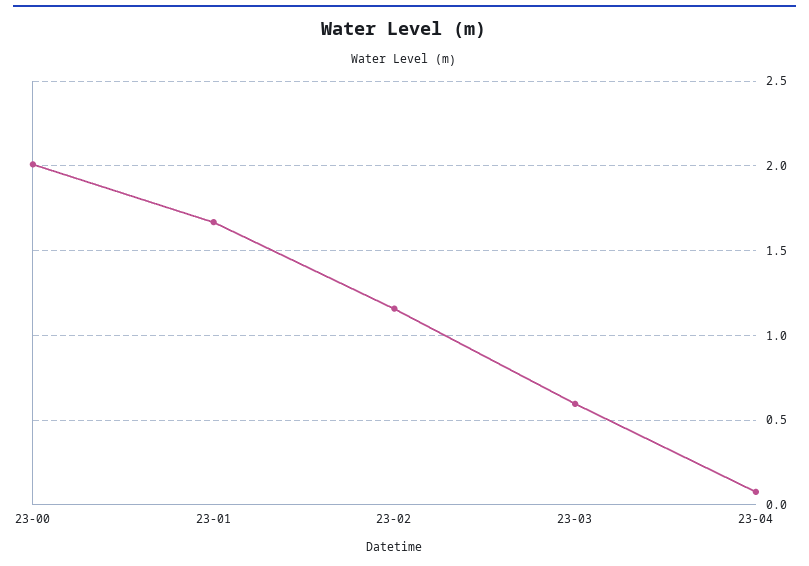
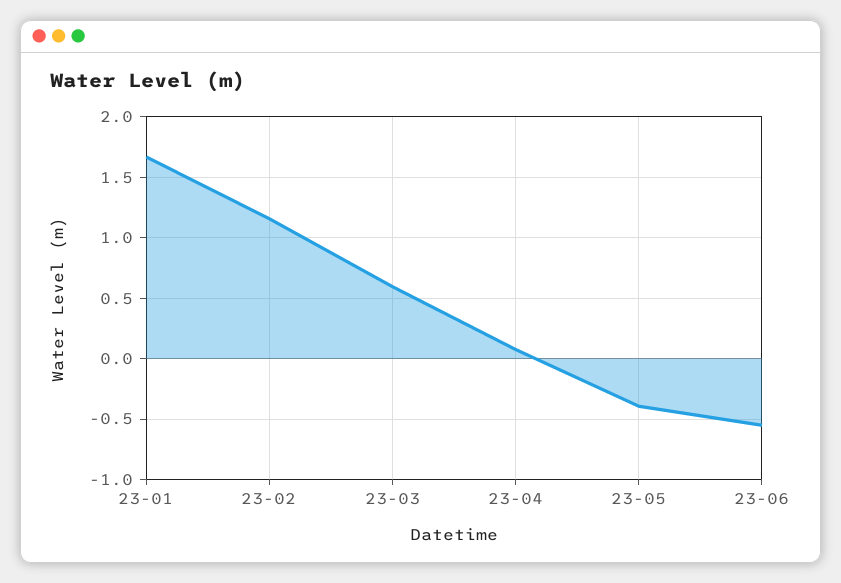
23-00: 2 -> none
23-05: none -> -0.4
23-06: none -> -0.55

